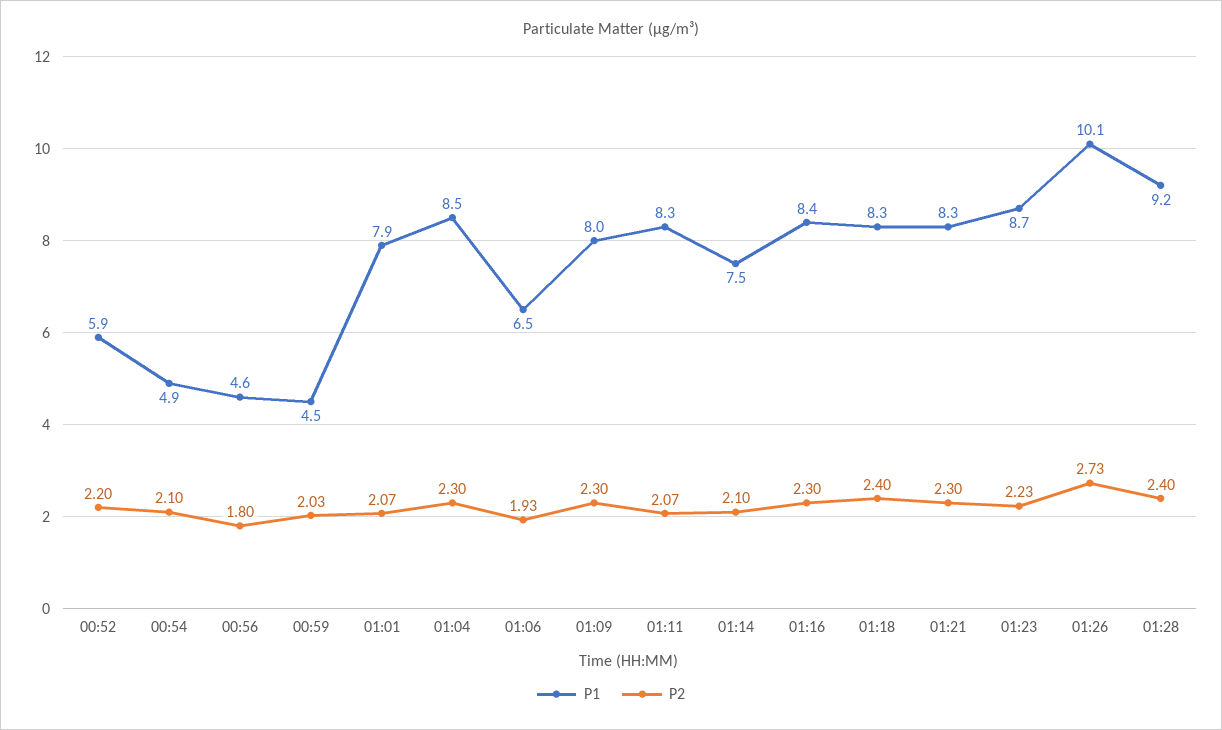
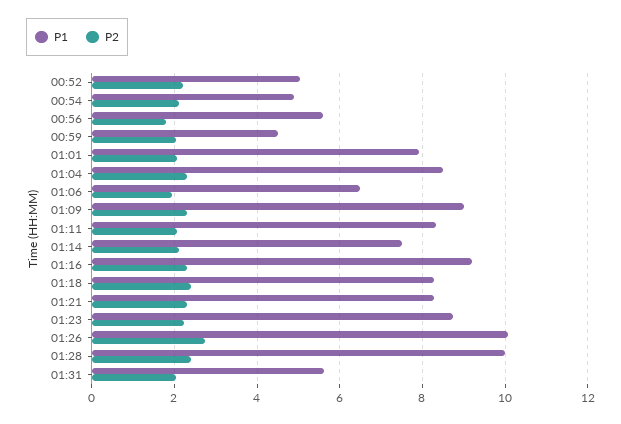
P1, 00:52: 5.9 -> 5
P1, 00:56: 4.6 -> 5.6
P1, 01:09: 8 -> 9
P1, 01:16: 8.4 -> 9.2
P1, 01:28: 9.2 -> 10
P1, 01:31: none -> 5.6
P2, 01:31: none -> 2

